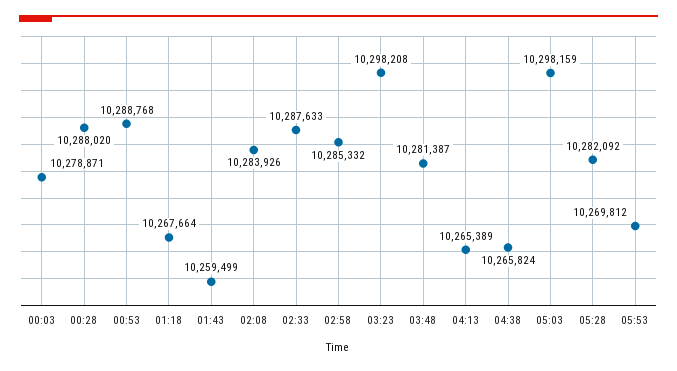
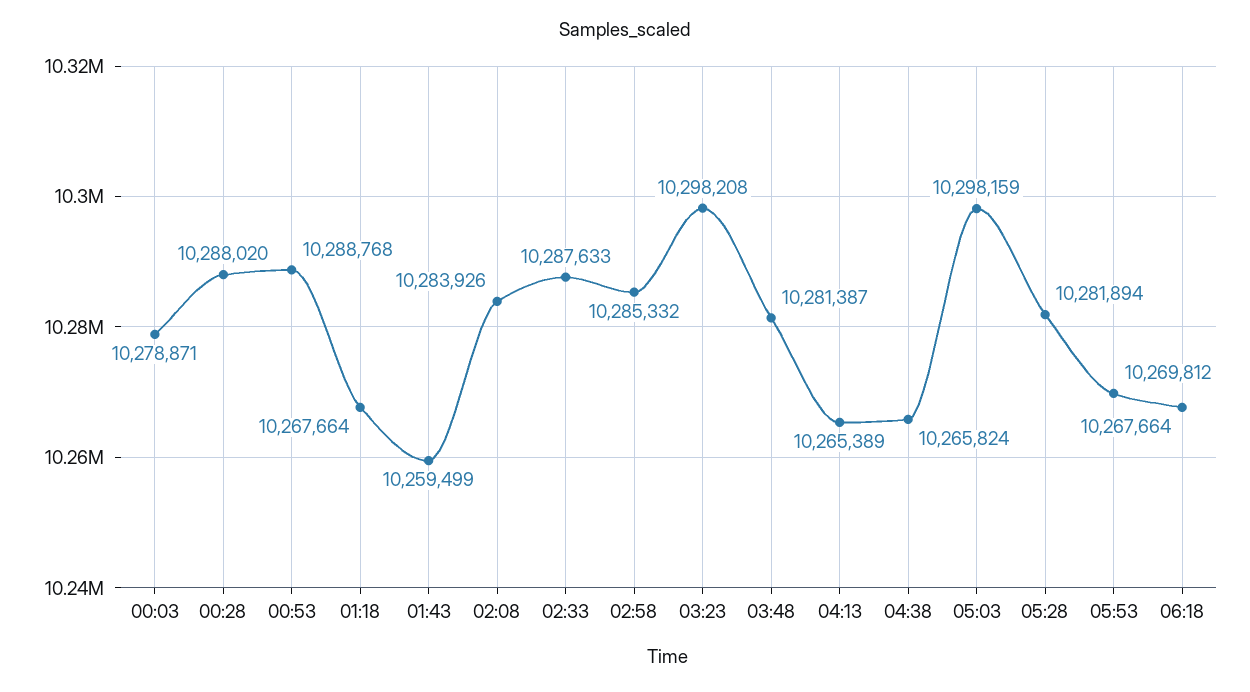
05:28: 10282092 -> 10281894
06:18: none -> 10267664

